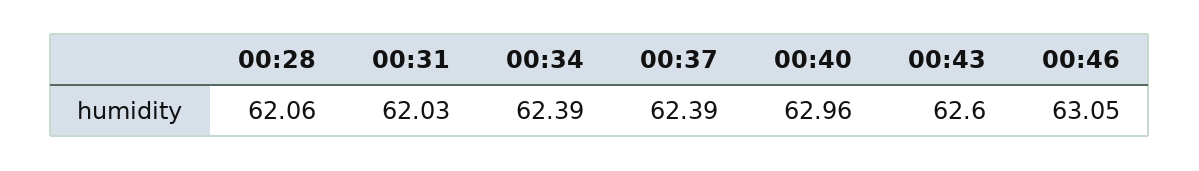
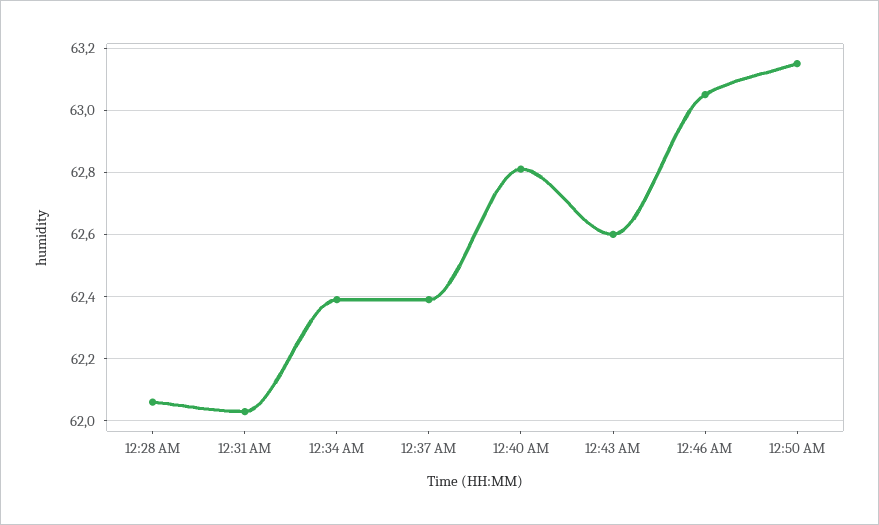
00:40: 62.96 -> 62.8
12:50 AM: none -> 63.15

